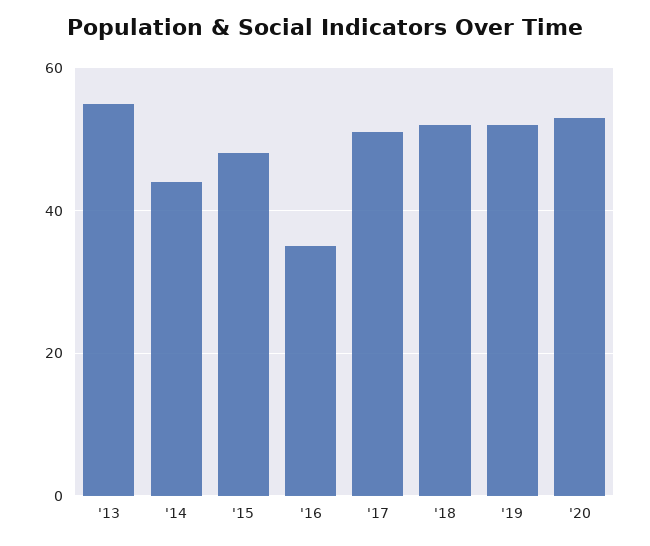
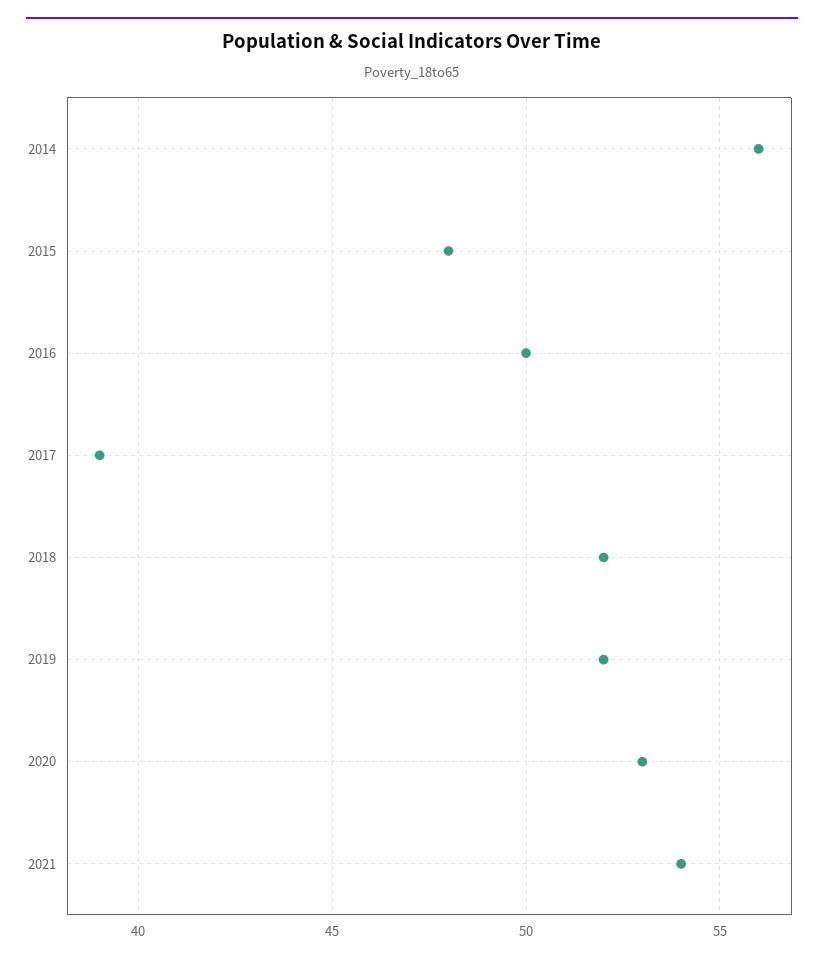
'13: 55 -> none
'14: 45 -> 56
'16: 35 -> 50
'17: 50 -> 39
2021: none -> 54

